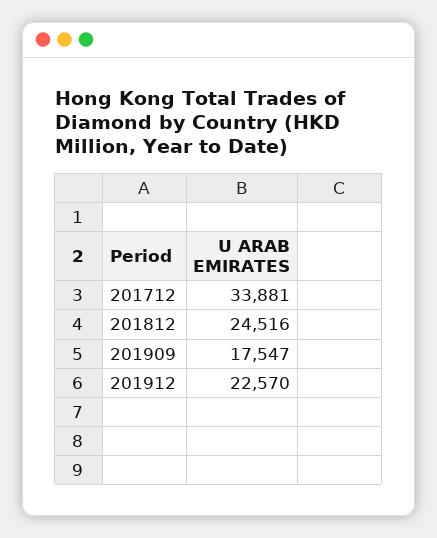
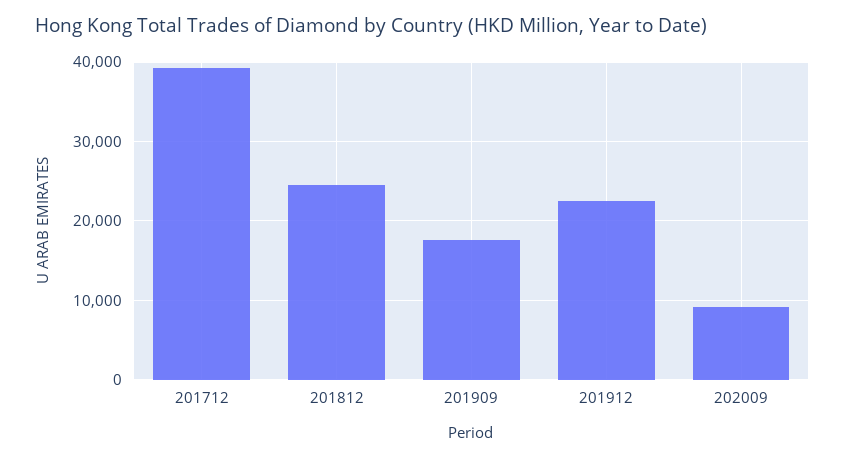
201712: 33881 -> 39000
202009: none -> 9000

